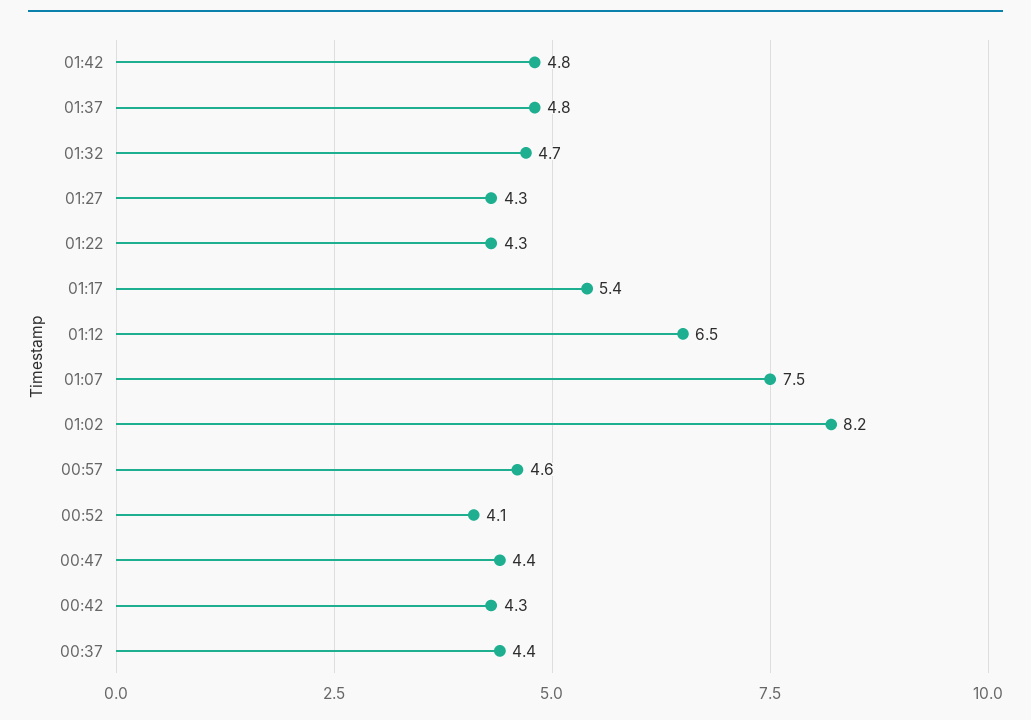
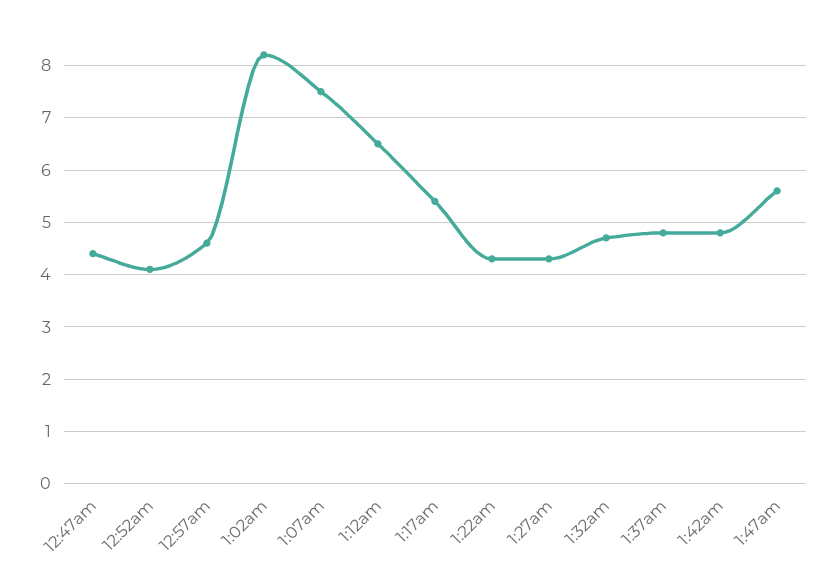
00:42: 4.3 -> none
00:37: 4.4 -> none
1:47am: none -> 5.5

